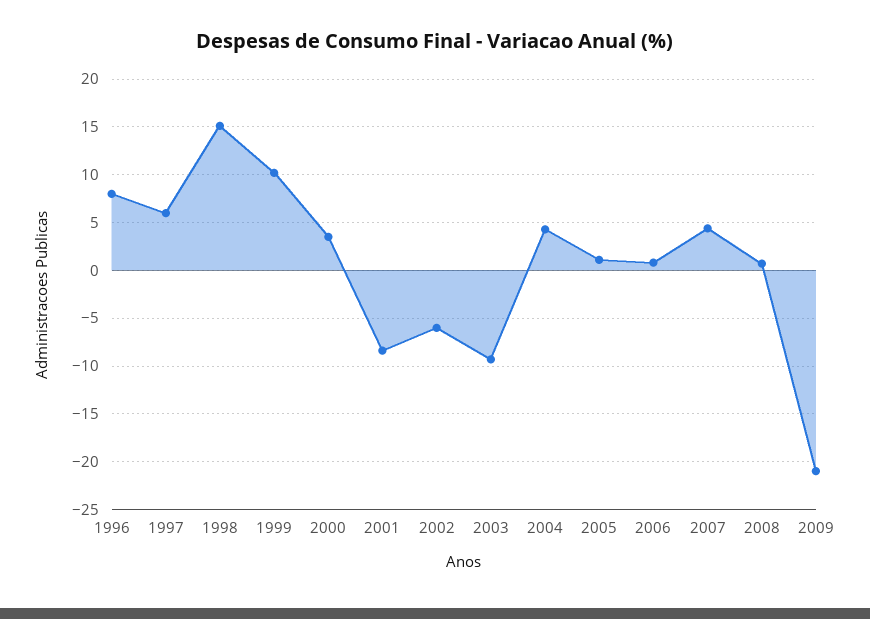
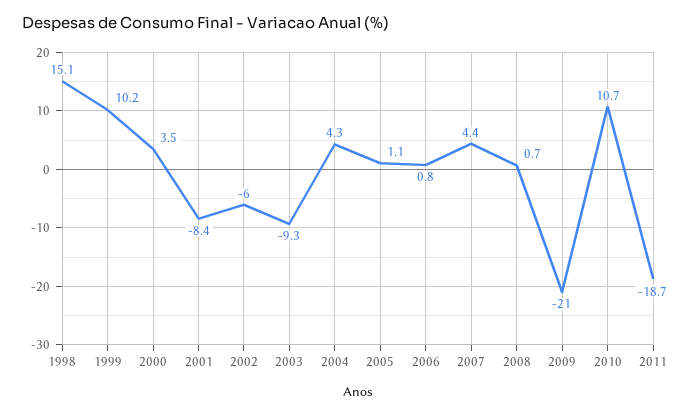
1996: 8 -> none
1997: 6 -> none
2010: none -> 10.7
2011: none -> -18.7

